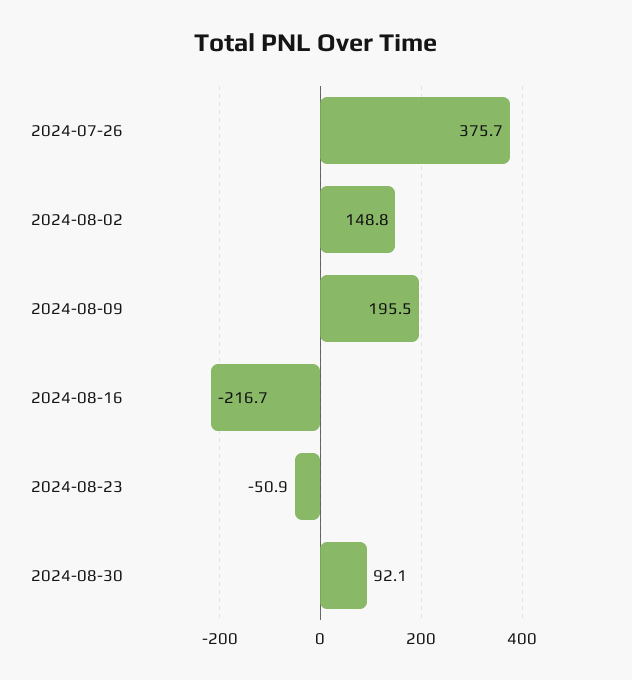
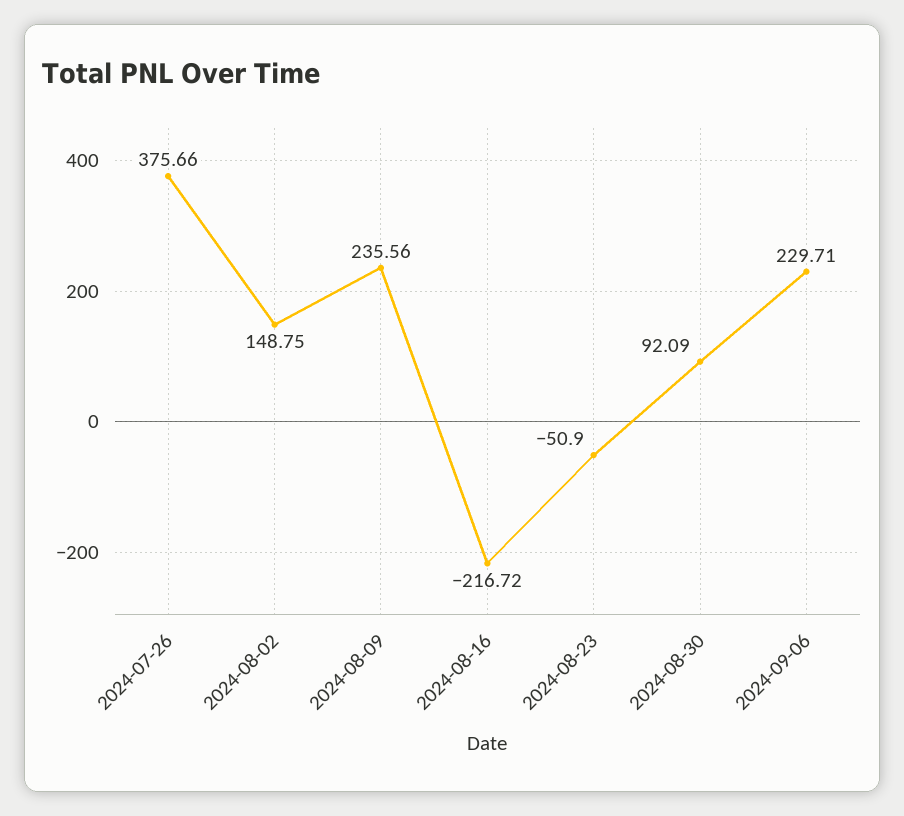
2024-08-09: 195.5 -> 235.56
2024-09-06: none -> 229.71

